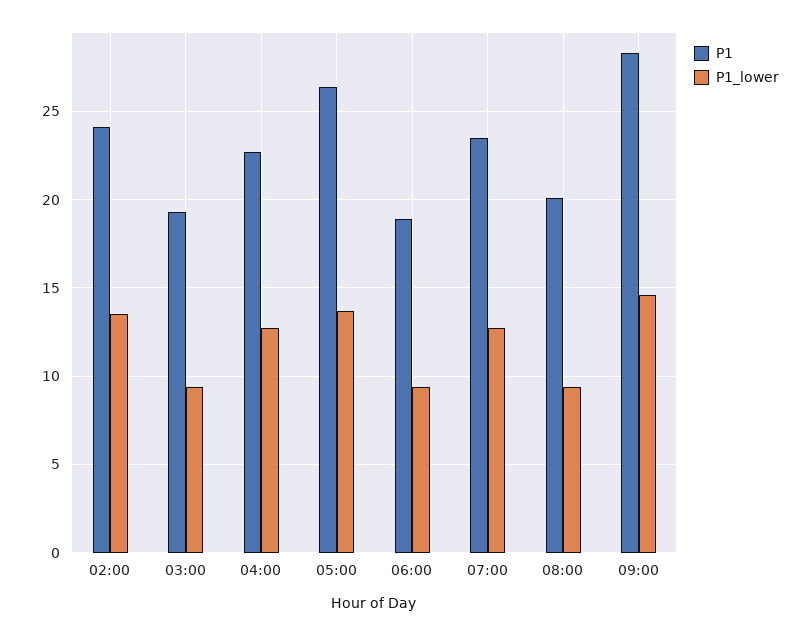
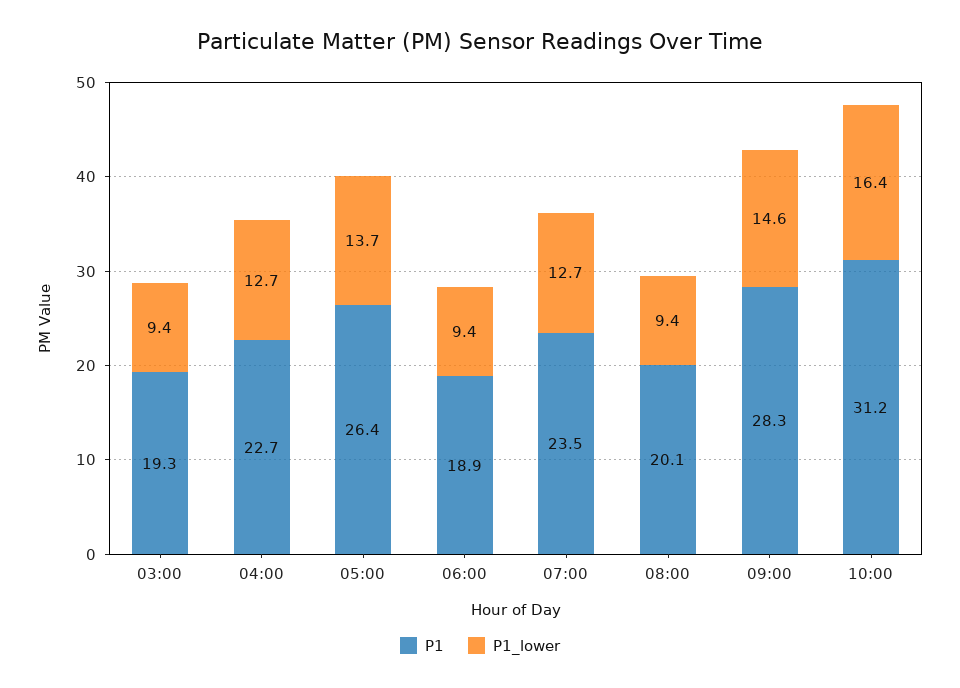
P1, 02:00: 24 -> none
P1_lower, 02:00: 13.5 -> none
P1, 10:00: none -> 31.2
P1_lower, 10:00: none -> 16.4

